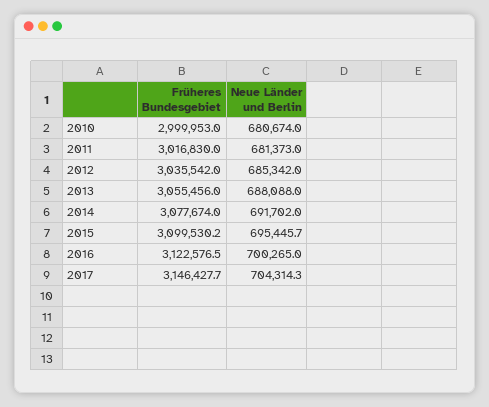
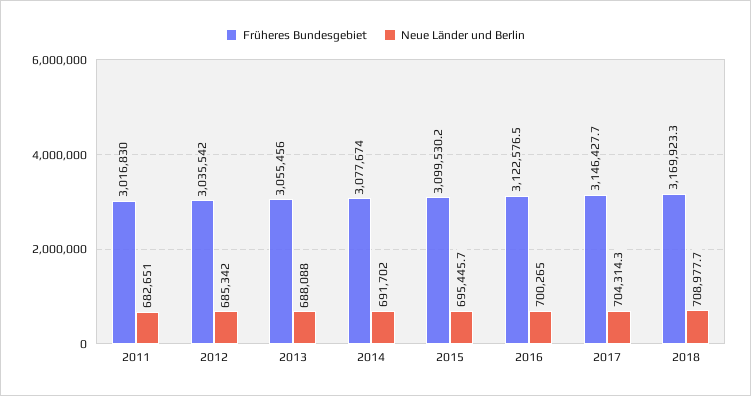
Früheres Bundesgebiet, 2010: 2999953 -> none
Neue Länder und Berlin, 2010: 680674 -> none
Neue Länder und Berlin, 2011: 681373 -> 682651
Früheres Bundesgebiet, 2018: none -> 3169923.3
Neue Länder und Berlin, 2018: none -> 708977.7

